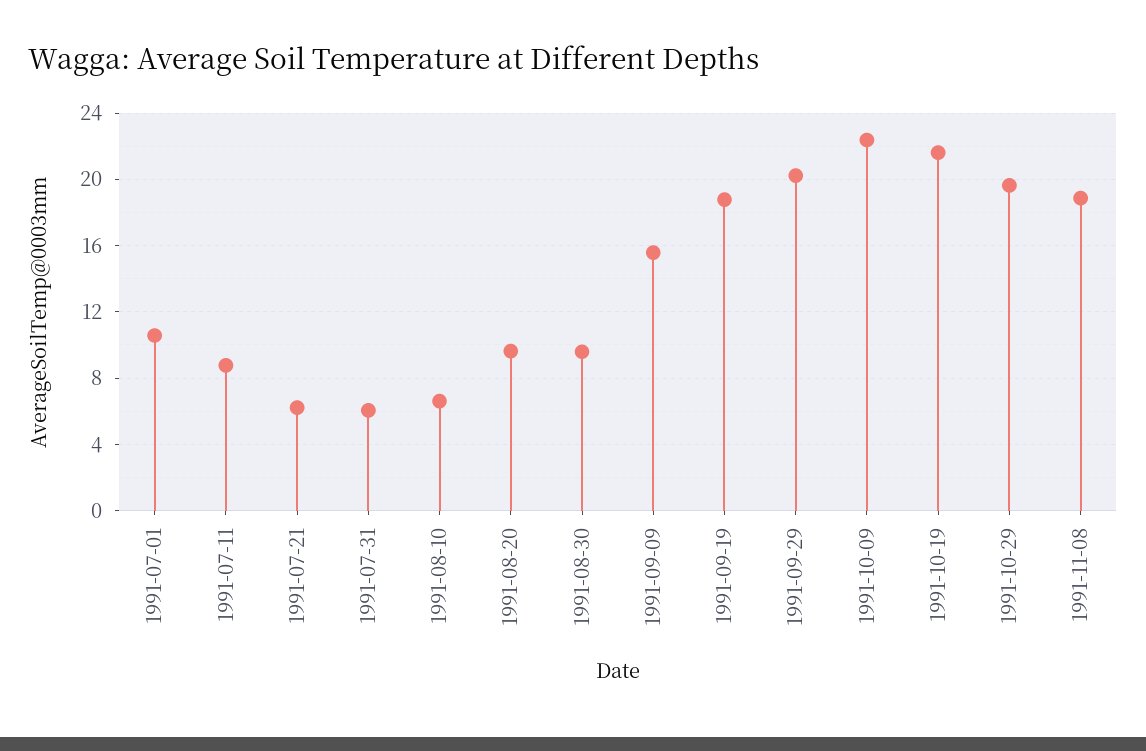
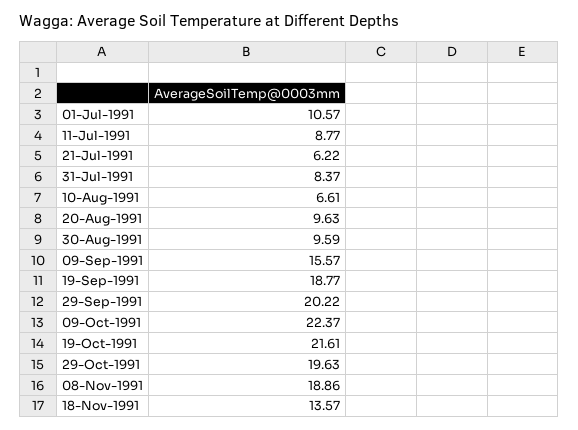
1991-07-31: 6 -> 8.37
18-Nov-1991: none -> 13.57

